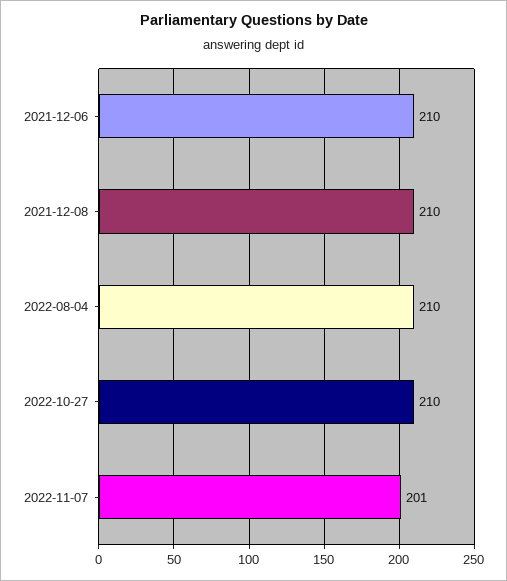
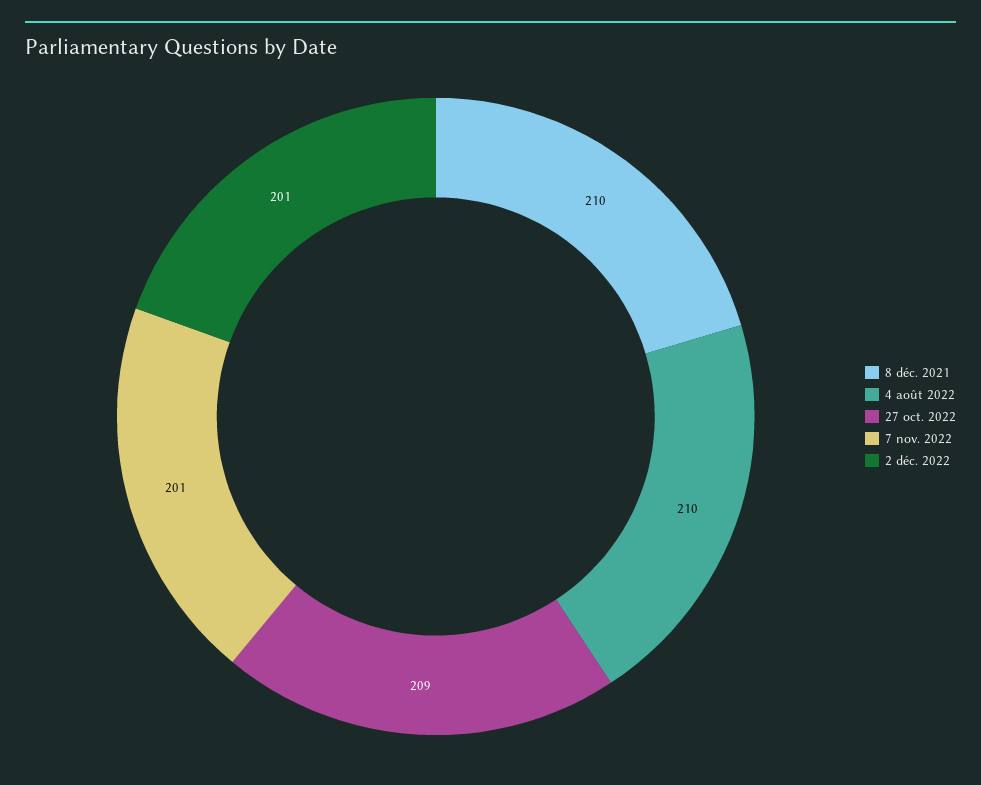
2021-12-06: 210 -> none
2022-10-27: 210 -> 209
2 déc. 2022: none -> 201

